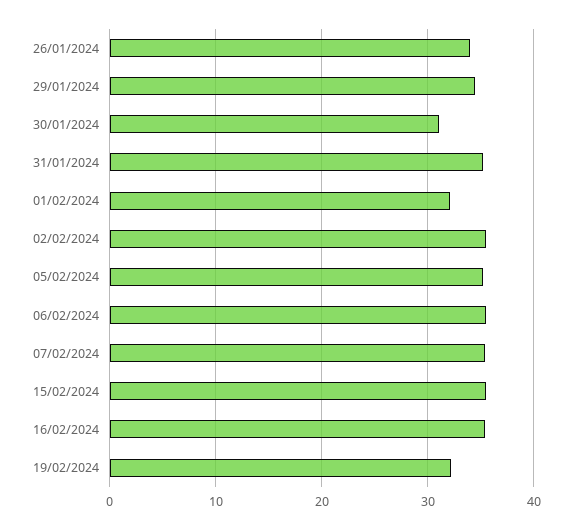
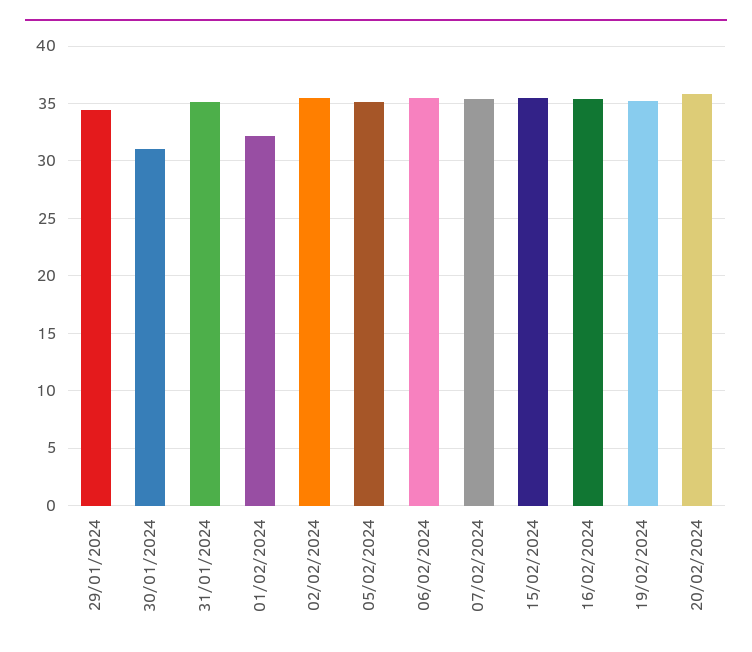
26/01/2024: 34 -> none
19/02/2024: 32 -> 35
20/02/2024: none -> 36

